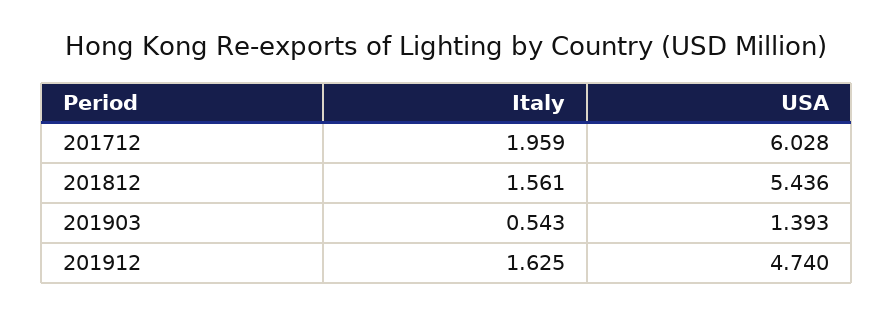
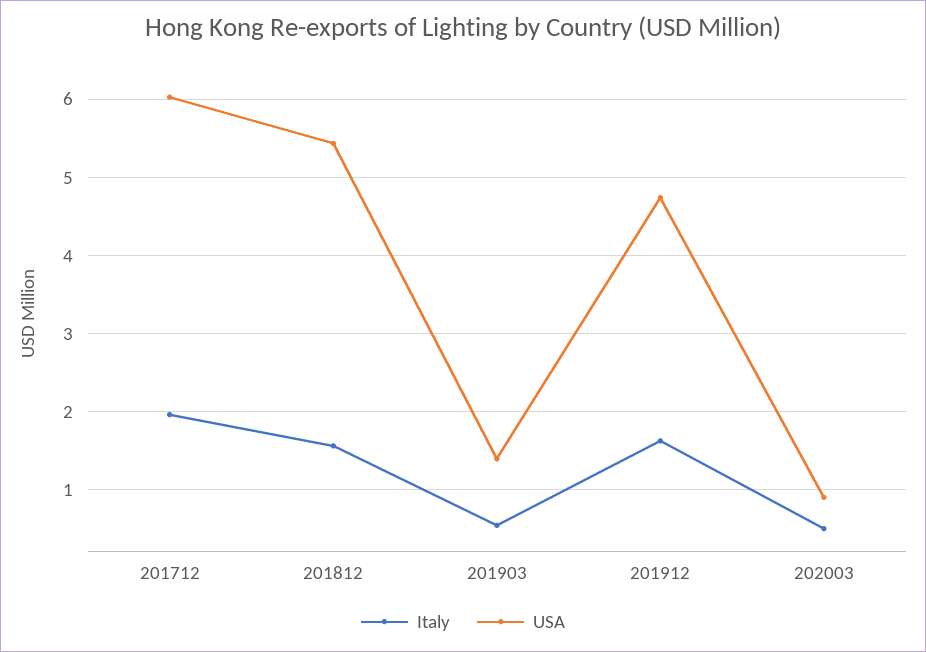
Italy, 202003: none -> 0.5
USA, 202003: none -> 0.9

